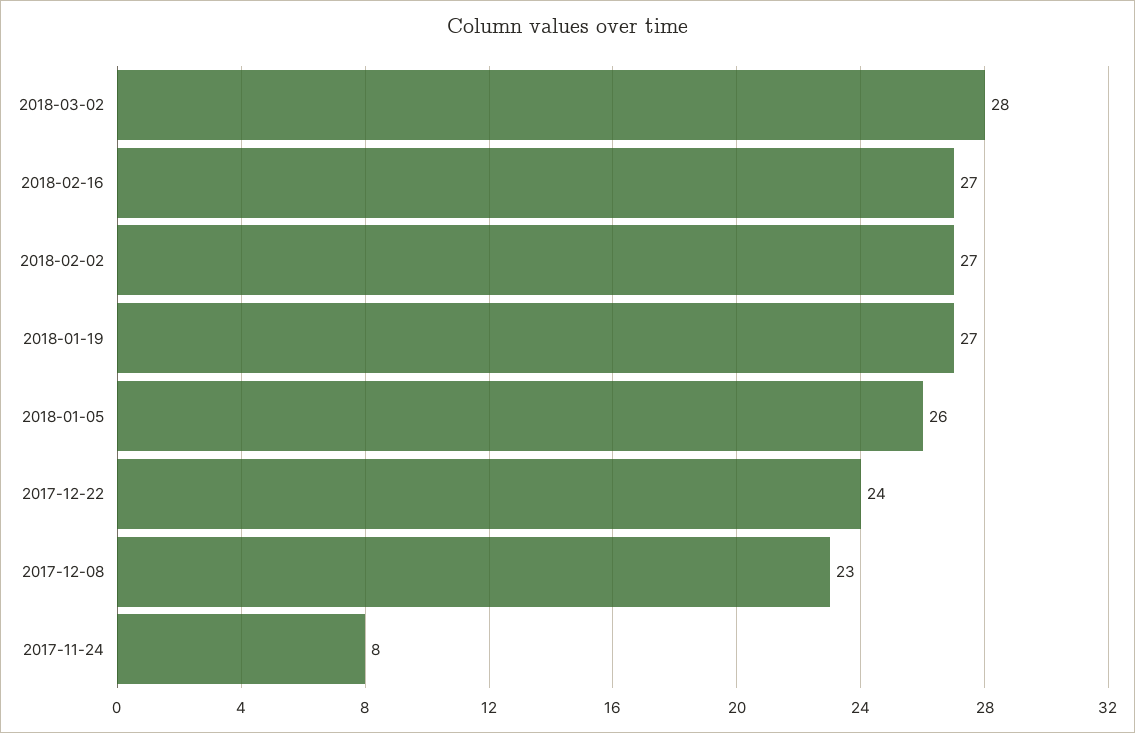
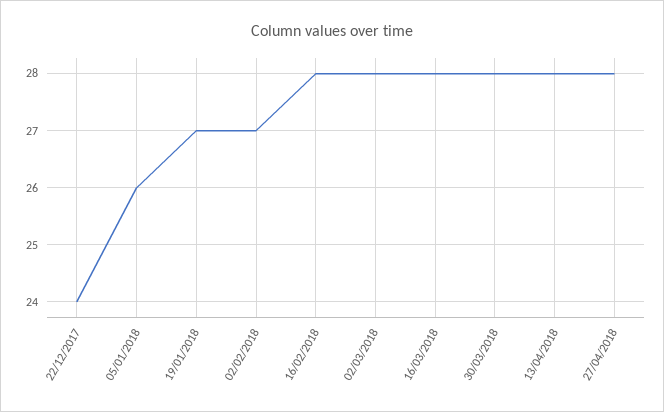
2018-02-16: 27 -> 28
2017-12-08: 23 -> none
2017-11-24: 8 -> none
16/03/2018: none -> 28
30/03/2018: none -> 28
13/04/2018: none -> 28
27/04/2018: none -> 28

